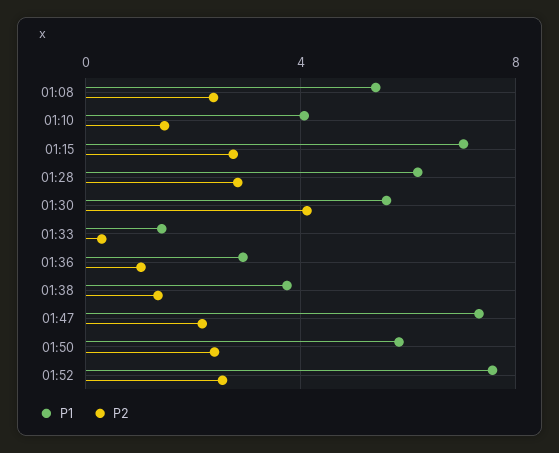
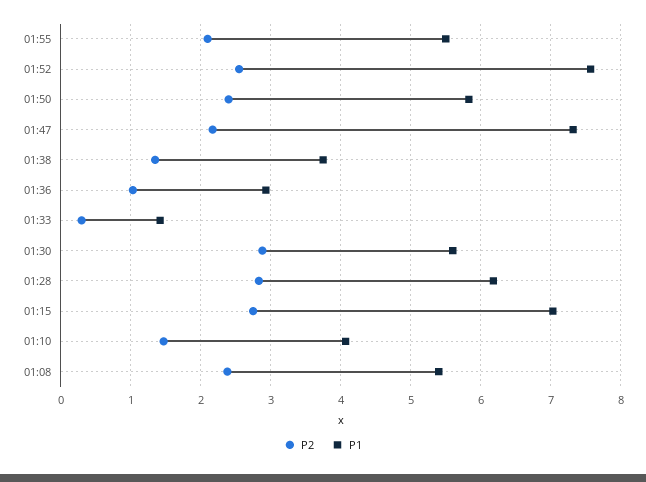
P2, 01:30: 4 -> 2.9
P2, 01:55: none -> 2.1
P1, 01:55: none -> 5.5

